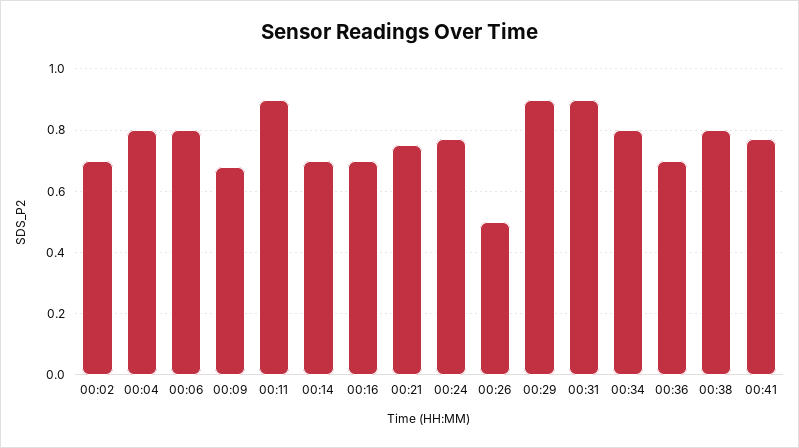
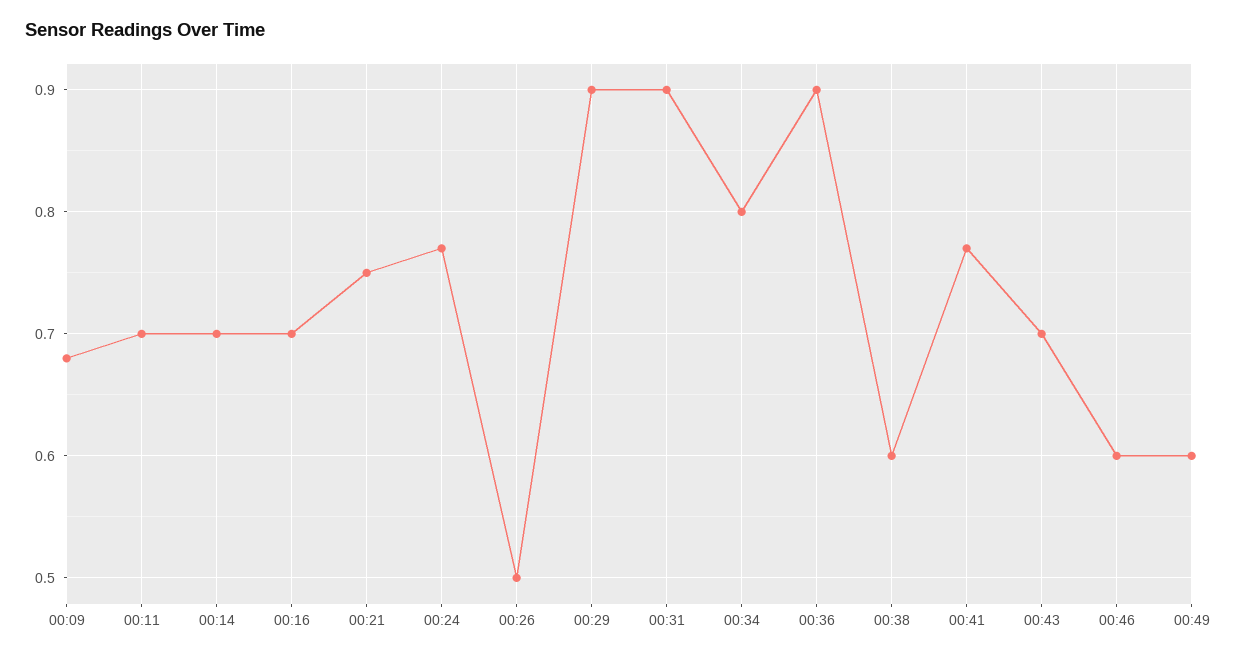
00:02: 0.7 -> none
00:04: 0.8 -> none
00:06: 0.8 -> none
00:11: 0.9 -> 0.7
00:36: 0.7 -> 0.9
00:38: 0.8 -> 0.6
00:43: none -> 0.7
00:46: none -> 0.6
00:49: none -> 0.6

